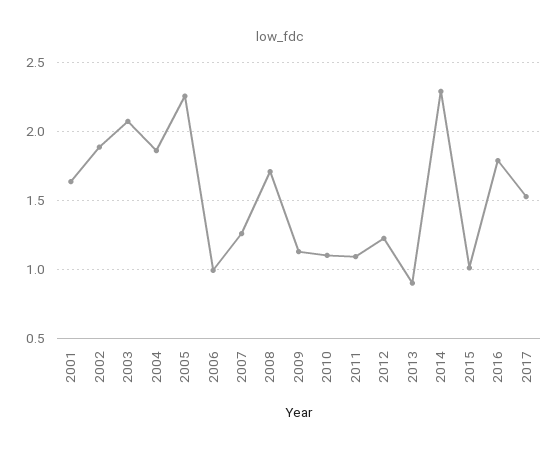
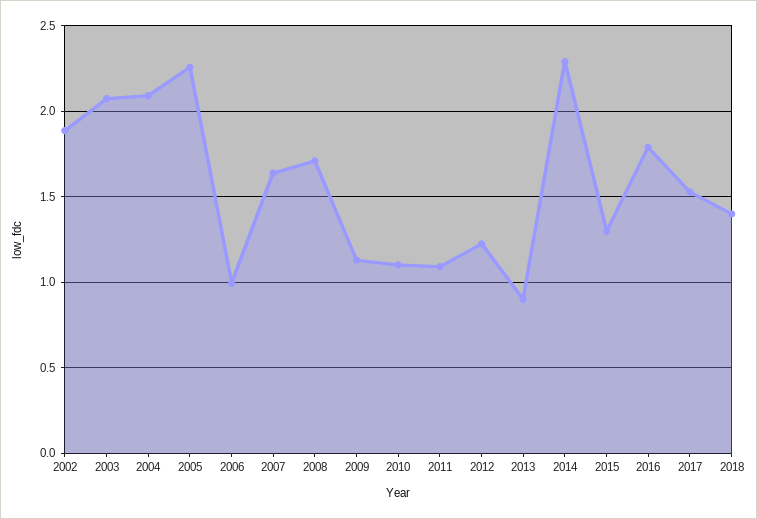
2001: 1.65 -> none
2004: 1.85 -> 2.1
2007: 1.25 -> 1.65
2015: 1 -> 1.3
2018: none -> 1.4

